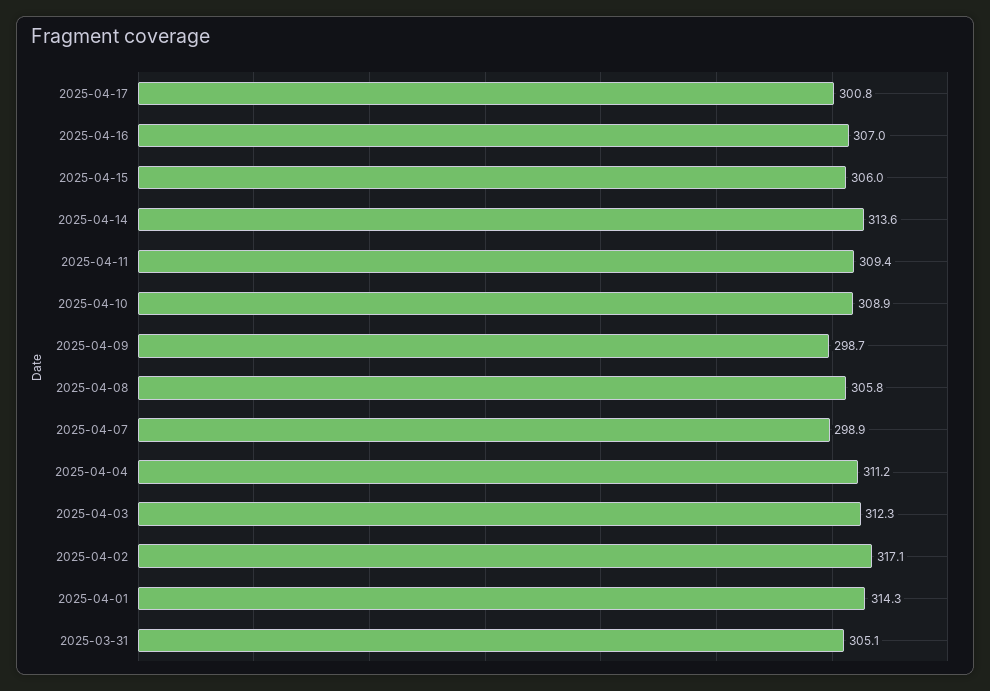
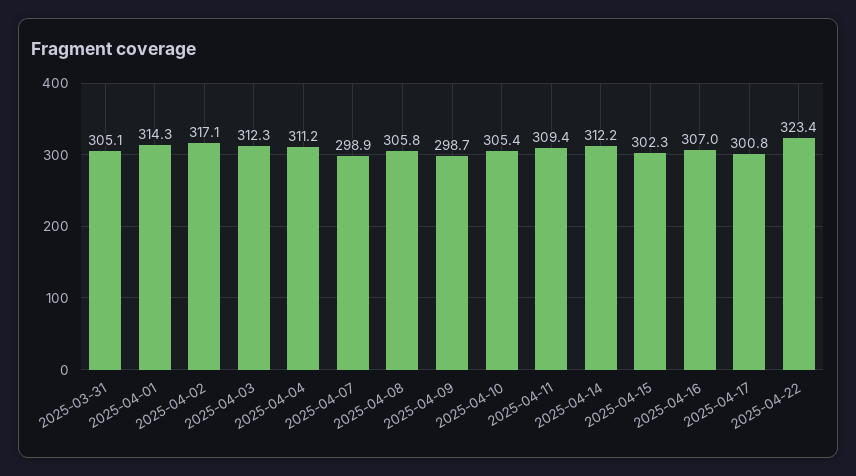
2025-04-15: 306 -> 302.3
2025-04-14: 313.6 -> 312.2
2025-04-10: 308.9 -> 305.4
2025-04-22: none -> 323.4

